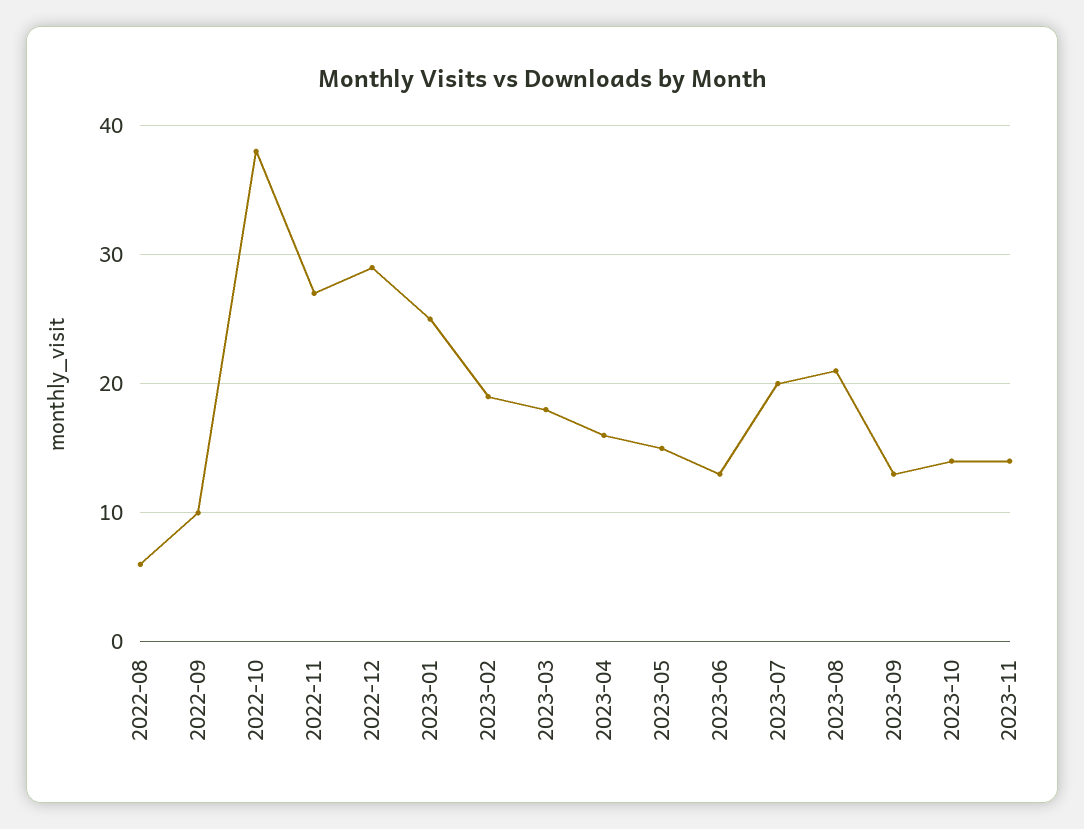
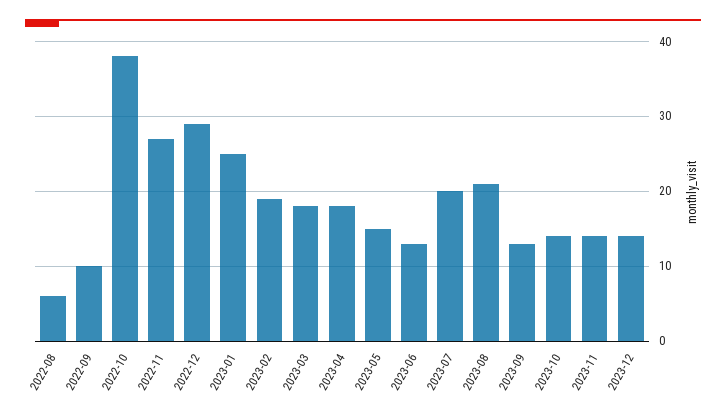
2023-04: 16 -> 18
2023-12: none -> 14

